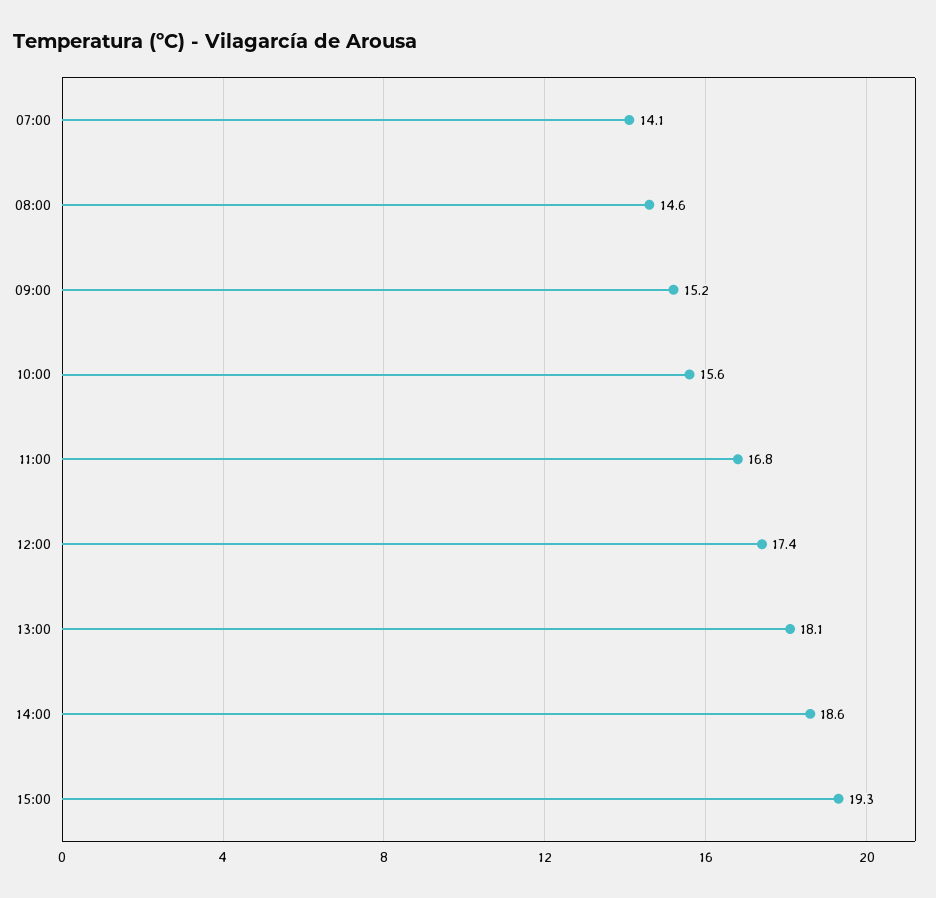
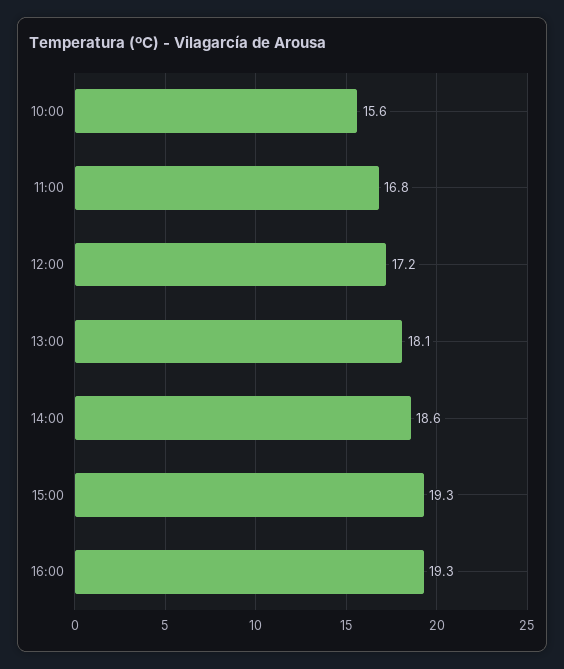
07:00: 14.1 -> none
08:00: 14.6 -> none
09:00: 15.2 -> none
12:00: 17.4 -> 17.2
16:00: none -> 19.3

